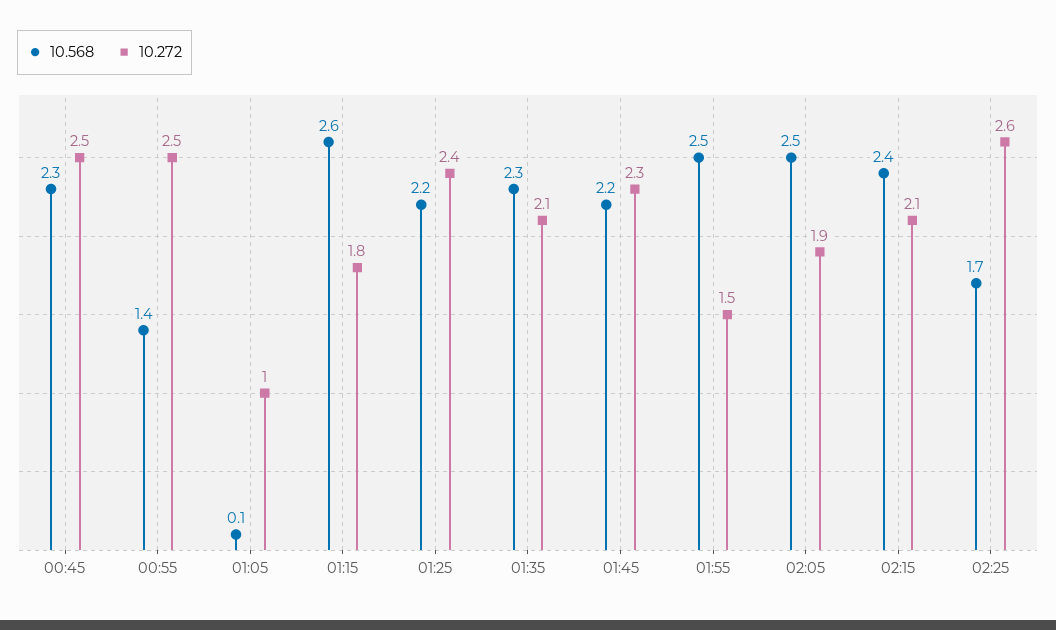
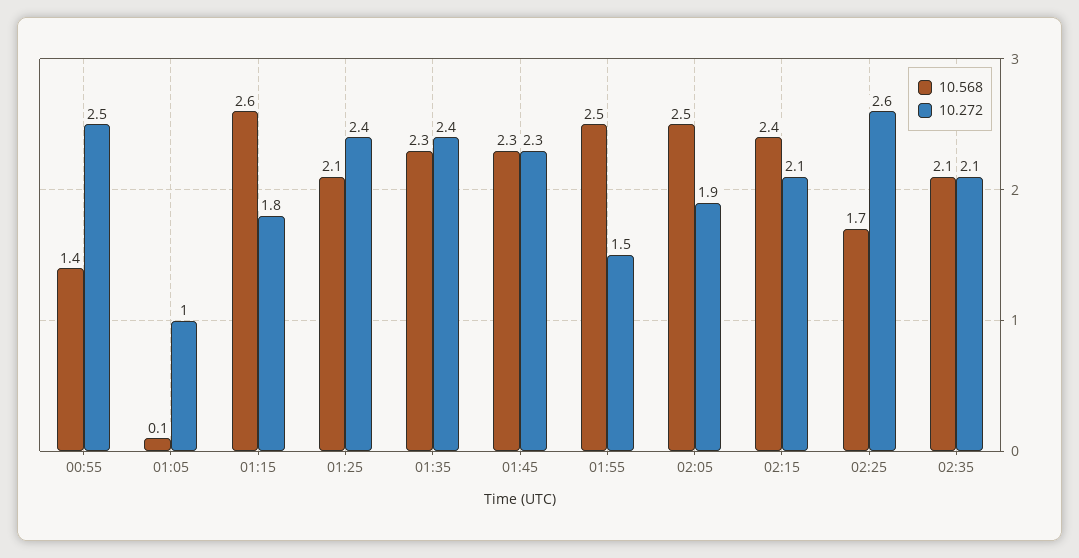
10.568, 00:45: 2.3 -> none
10.272, 00:45: 2.5 -> none
10.568, 01:25: 2.2 -> 2.1
10.272, 01:35: 2.1 -> 2.4
10.568, 01:45: 2.2 -> 2.3
10.568, 02:35: none -> 2.1
10.272, 02:35: none -> 2.1

